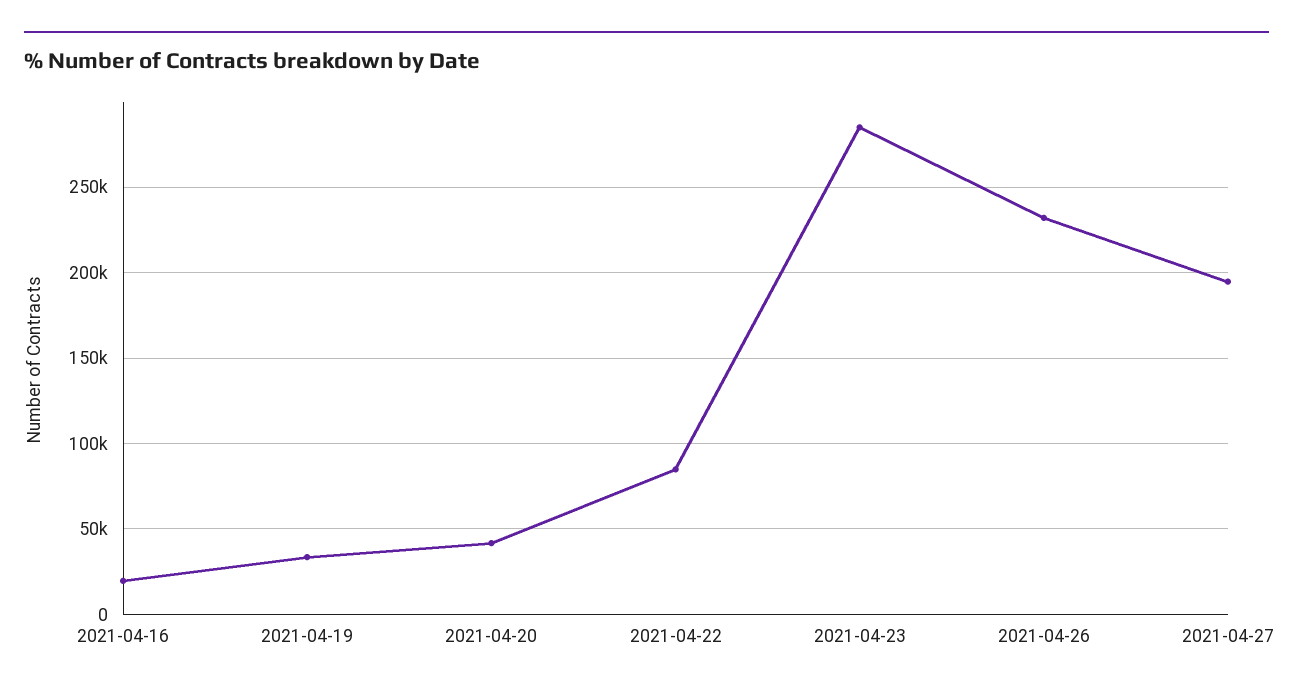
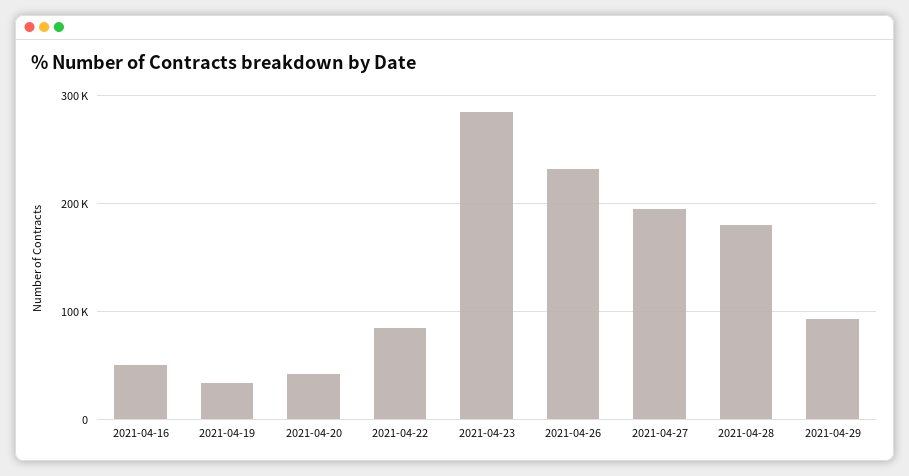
2021-04-16: 20000 -> 50000
2021-04-28: none -> 180000
2021-04-29: none -> 90000

